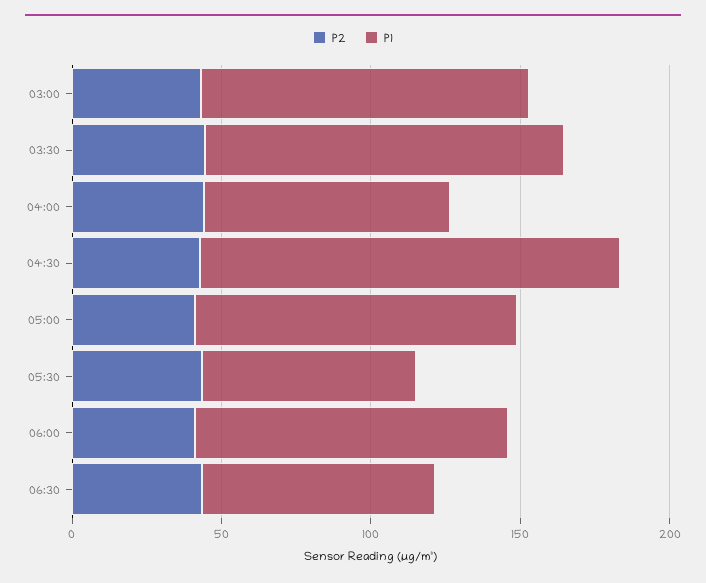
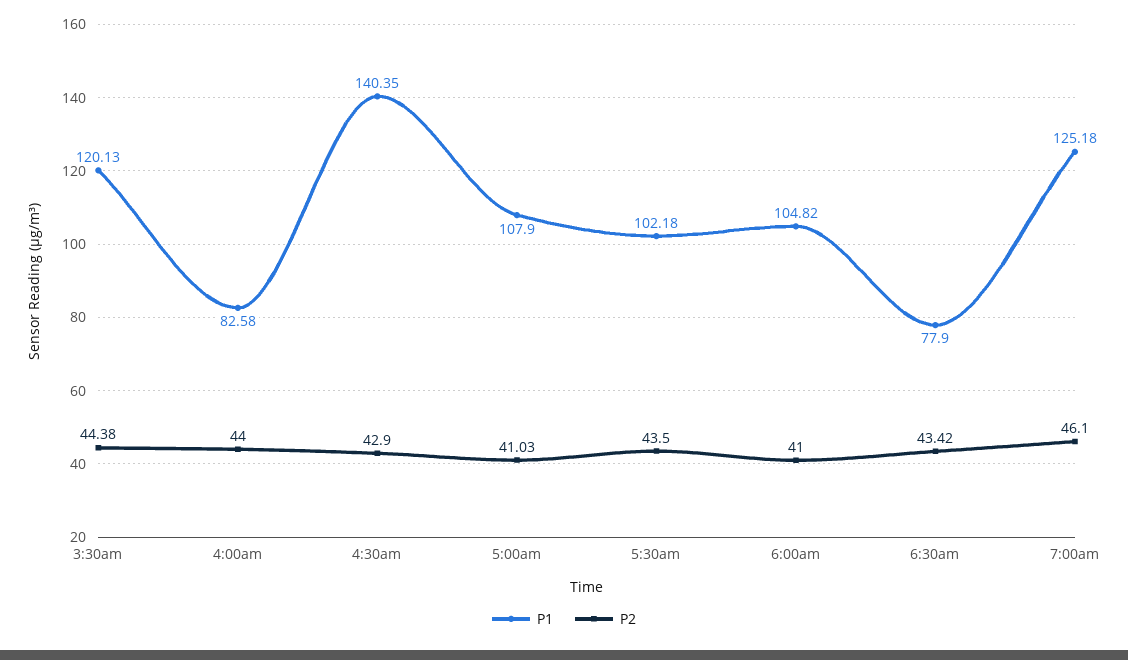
P2, 03:00: 40 -> none
P1, 03:00: 110 -> none
P1, 05:30: 70 -> 102.18
P1, 7:00am: none -> 125.18
P2, 7:00am: none -> 46.1

